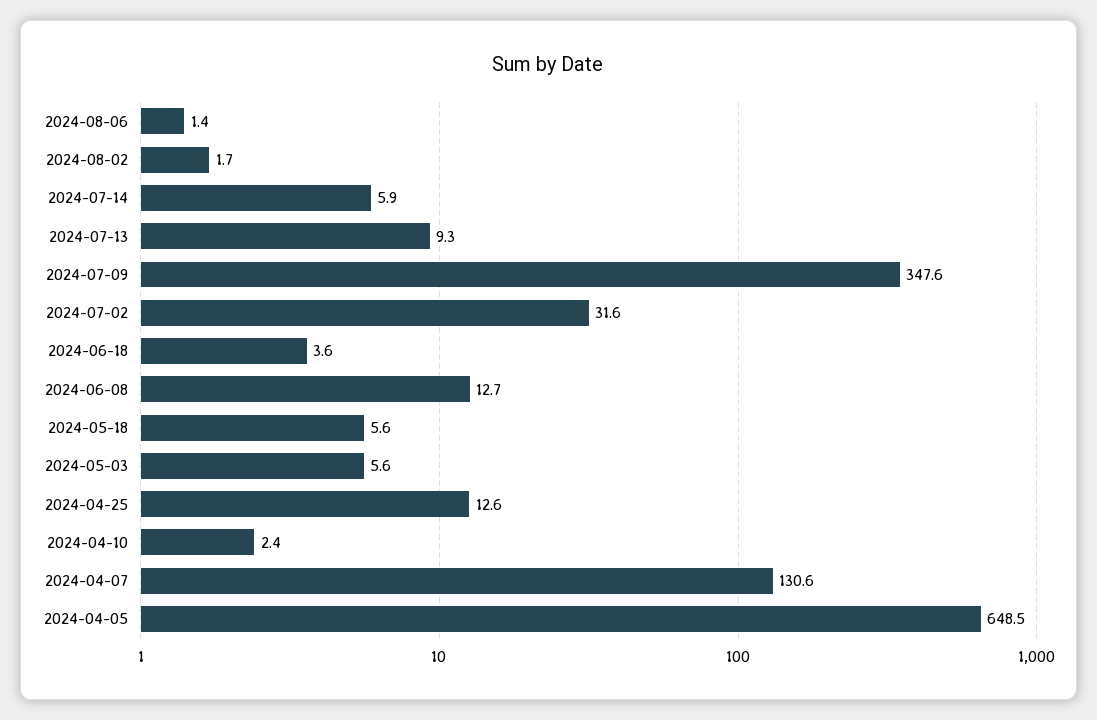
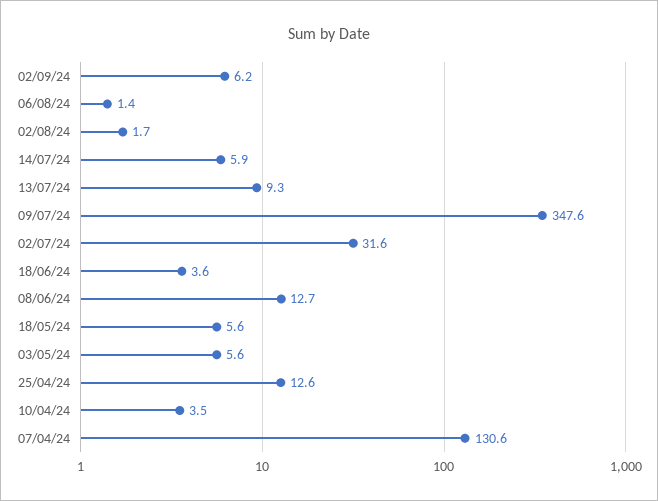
2024-04-10: 2.4 -> 3.5
2024-04-05: 648.5 -> none
02/09/24: none -> 6.2

